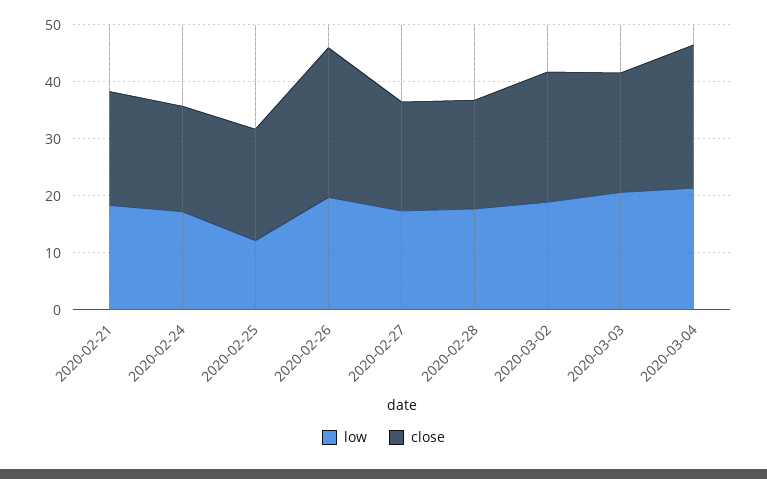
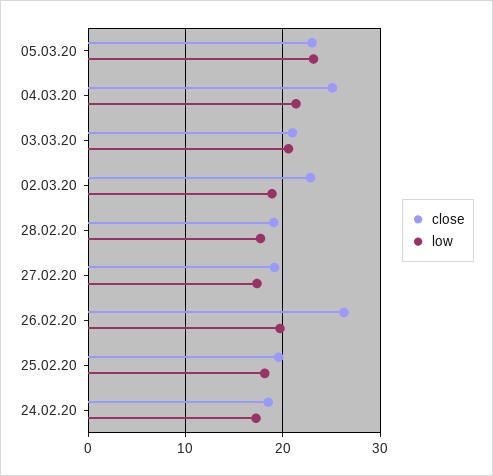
low, 2020-02-21: 18 -> none
close, 2020-02-21: 20 -> none
low, 2020-02-25: 12 -> 18
close, 05.03.20: none -> 23
low, 05.03.20: none -> 23

